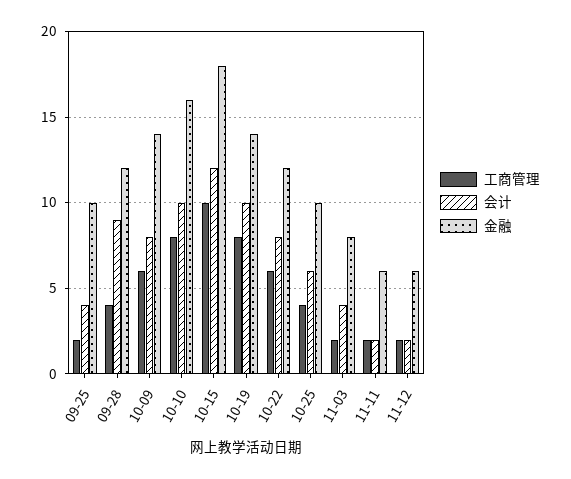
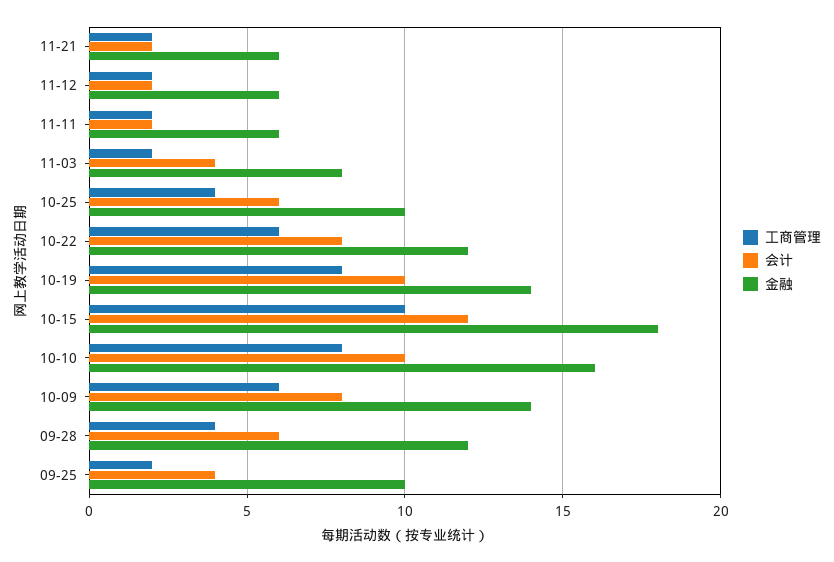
会计, 09-28: 9 -> 6
工商管理, 11-21: none -> 2
会计, 11-21: none -> 2
金融, 11-21: none -> 6

